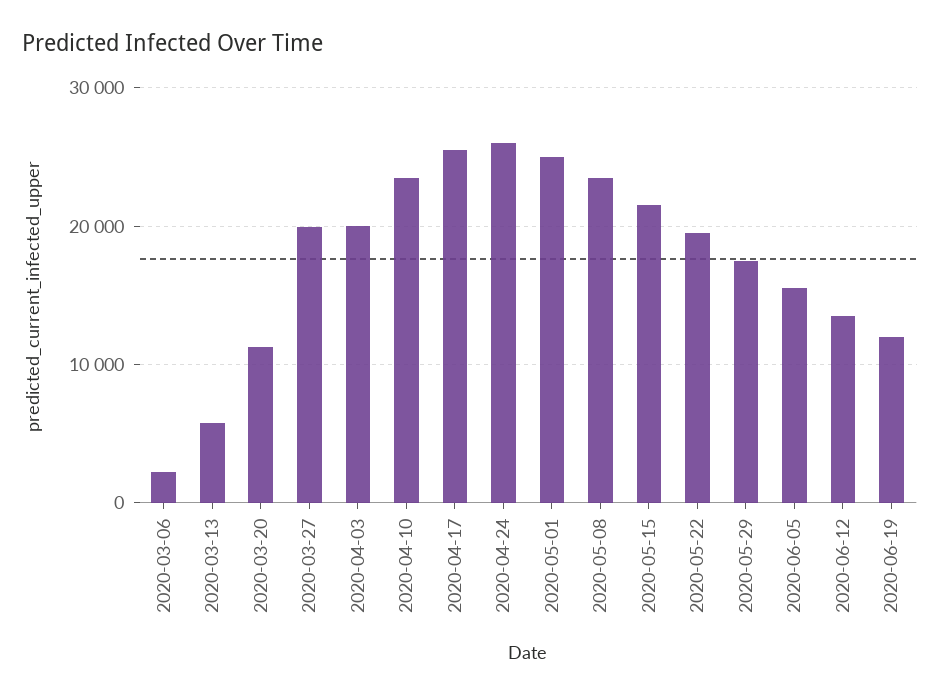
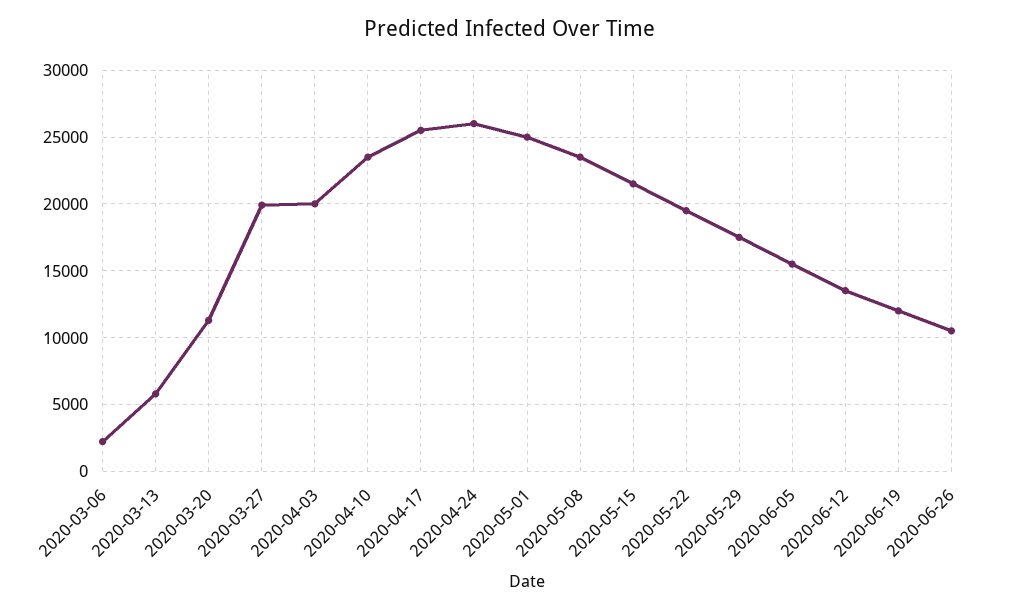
2020-06-26: none -> 10500

